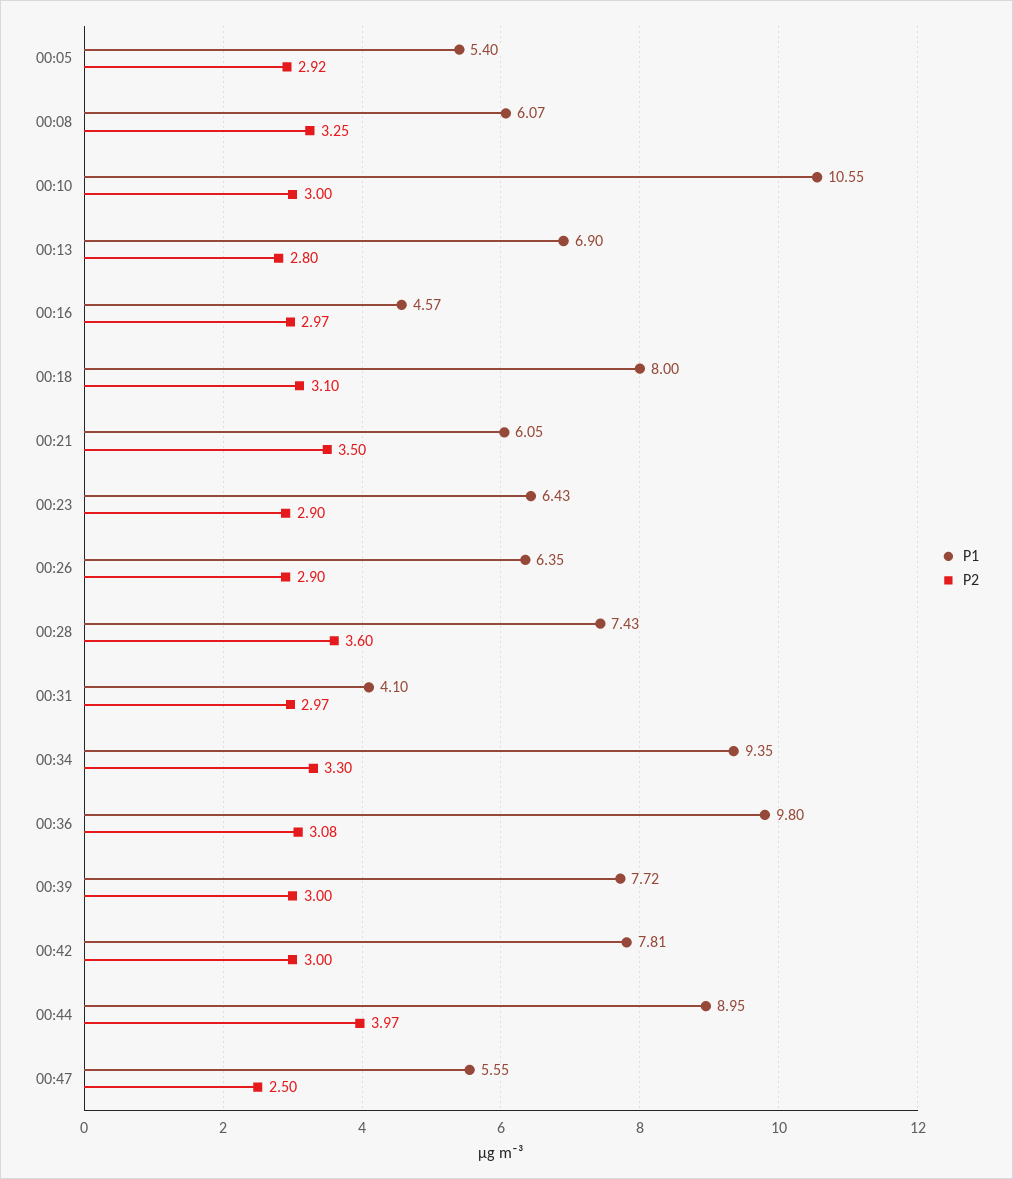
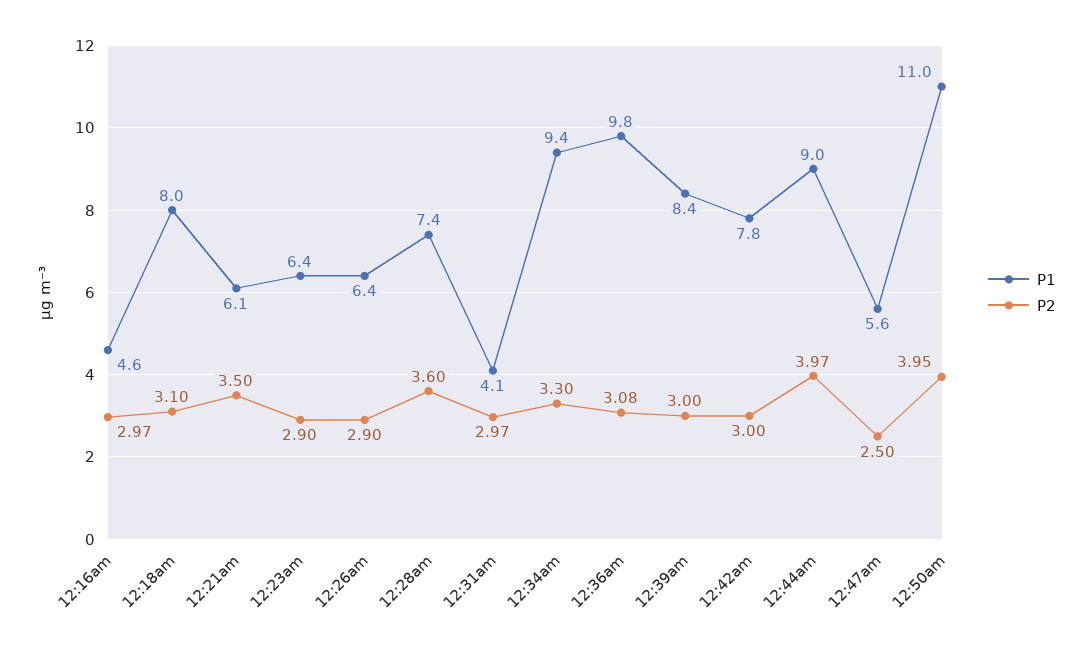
P1, 00:05: 5.4 -> none
P2, 00:05: 2.92 -> none
P1, 00:08: 6.07 -> none
P2, 00:08: 3.25 -> none
P1, 00:10: 10.55 -> none
P2, 00:10: 3 -> none
P1, 00:13: 6.9 -> none
P2, 00:13: 2.8 -> none
P1, 00:39: 7.72 -> 8.4
P1, 12:50am: none -> 11
P2, 12:50am: none -> 3.95

